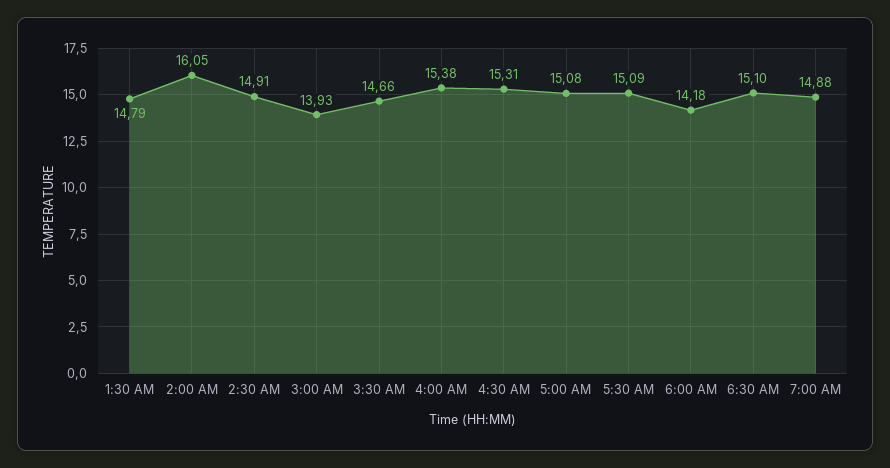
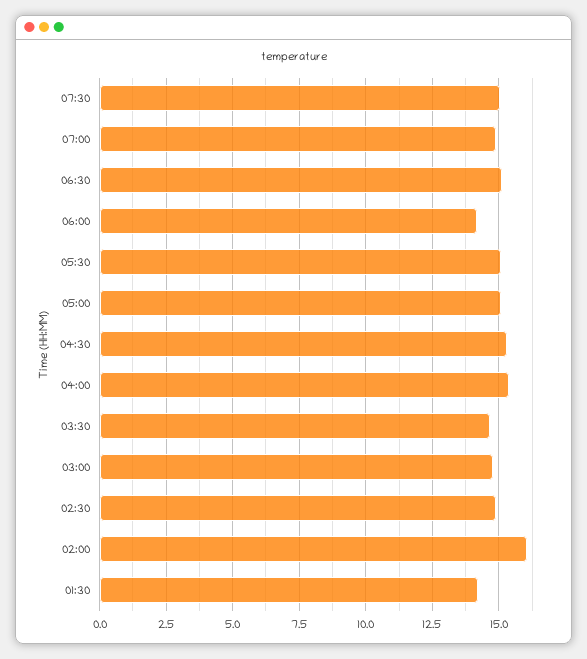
1:30 AM: 14.79 -> 14.25
3:00 AM: 13.93 -> 14.75
07:30: none -> 15

